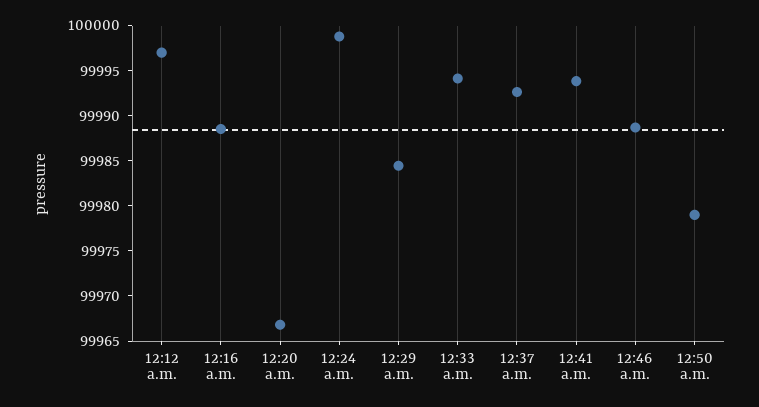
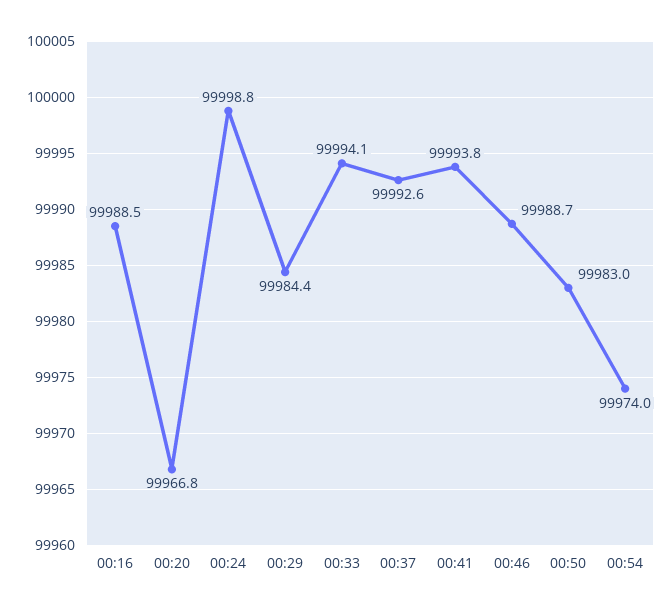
12:12 a.m.: 99997 -> none
12:50 a.m.: 99979 -> 99983
00:54: none -> 99974

